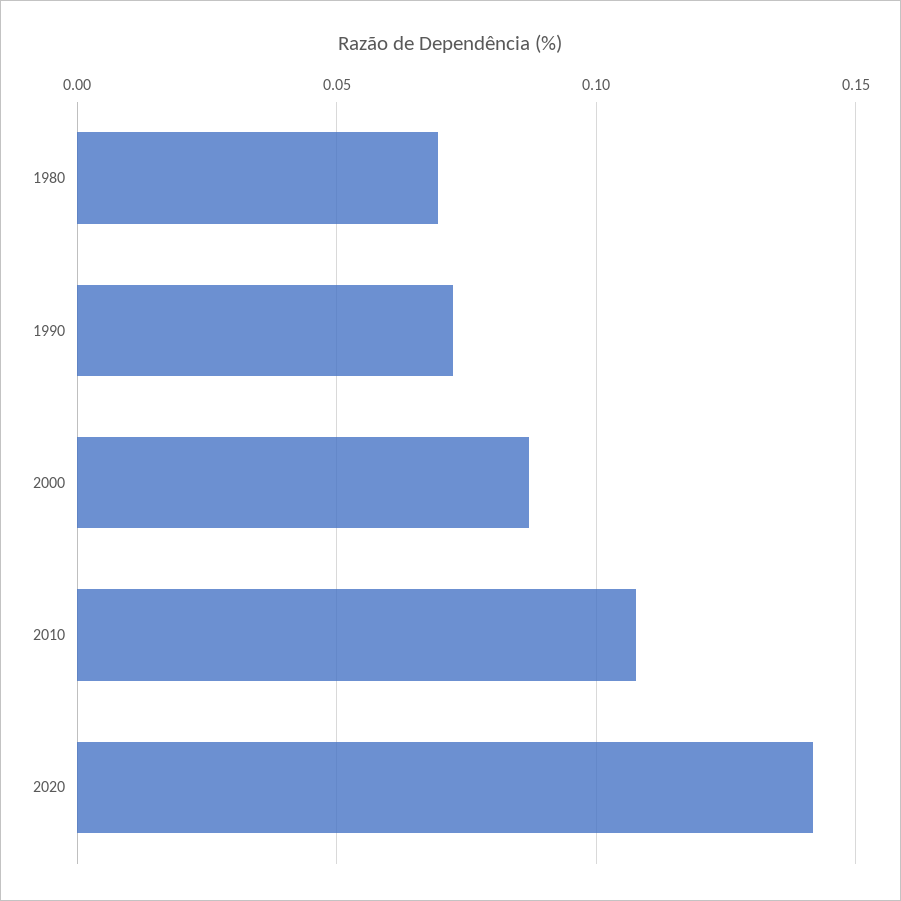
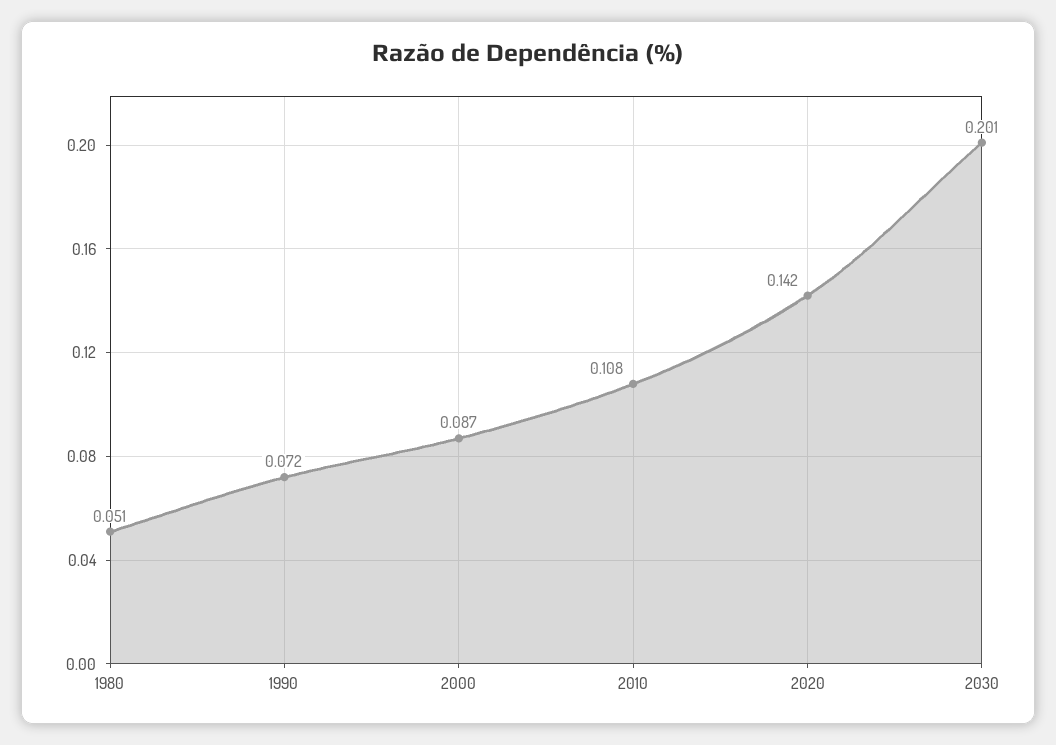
1980: 0.07 -> 0.051
2030: none -> 0.201

